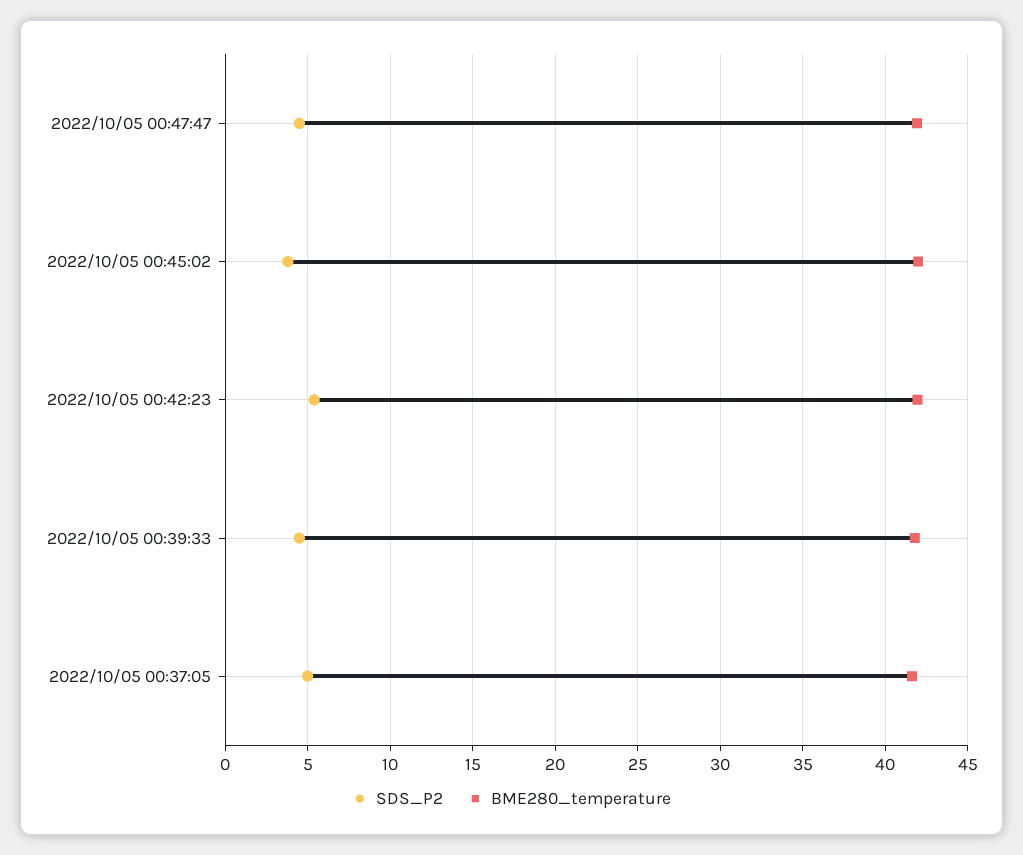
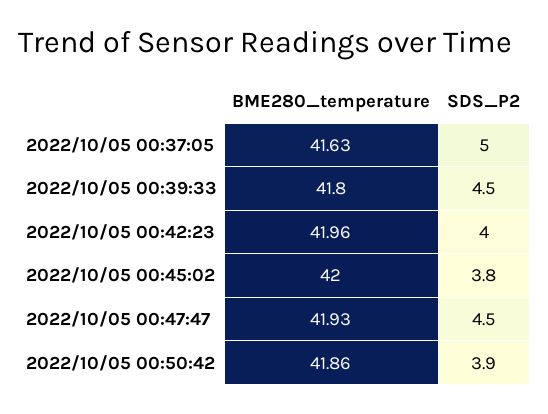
SDS_P2, 2022/10/05 00:42:23: 5.5 -> 4
BME280_temperature, 2022/10/05 00:50:42: none -> 41.86
SDS_P2, 2022/10/05 00:50:42: none -> 3.9

